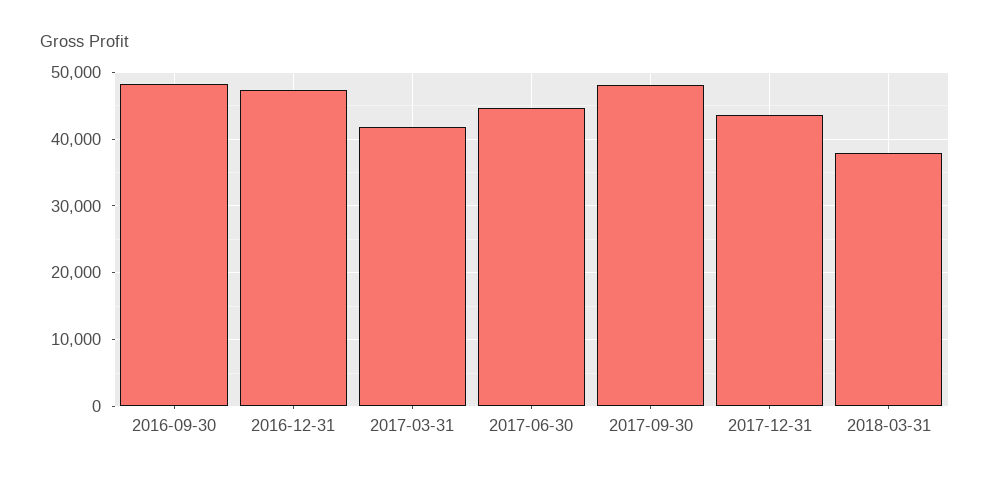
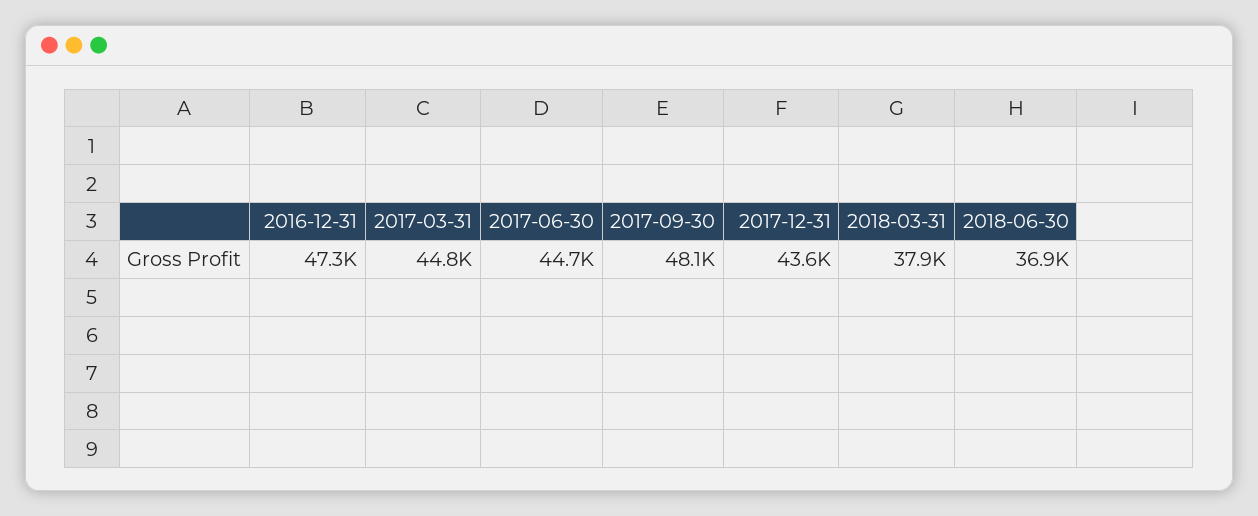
2016-09-30: 48000 -> none
2017-03-31: 42000 -> 44800
2018-06-30: none -> 36900

